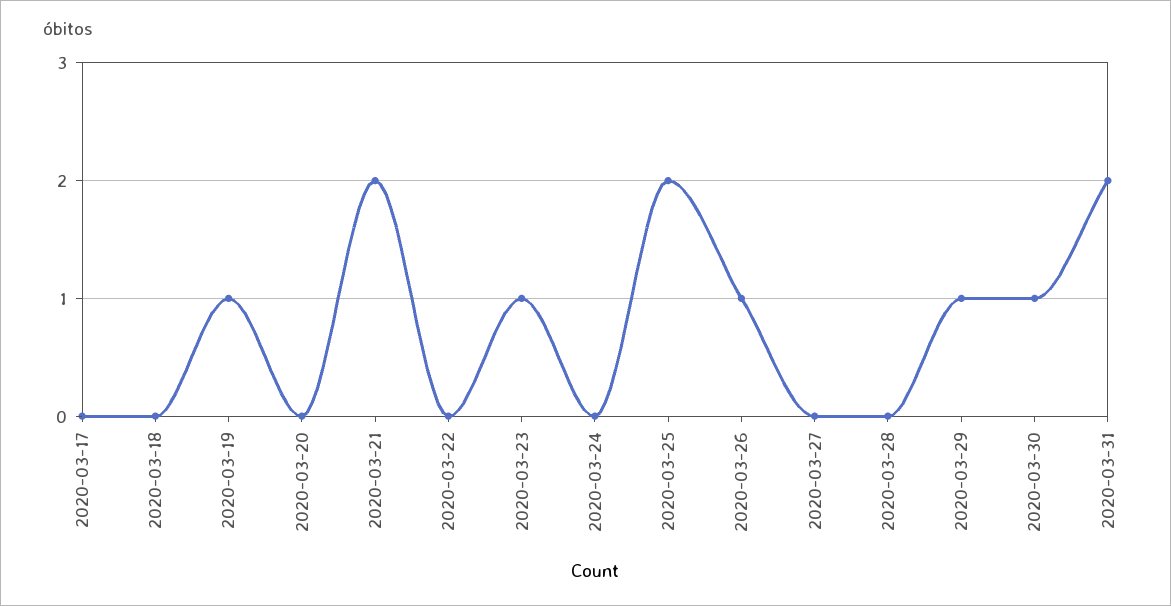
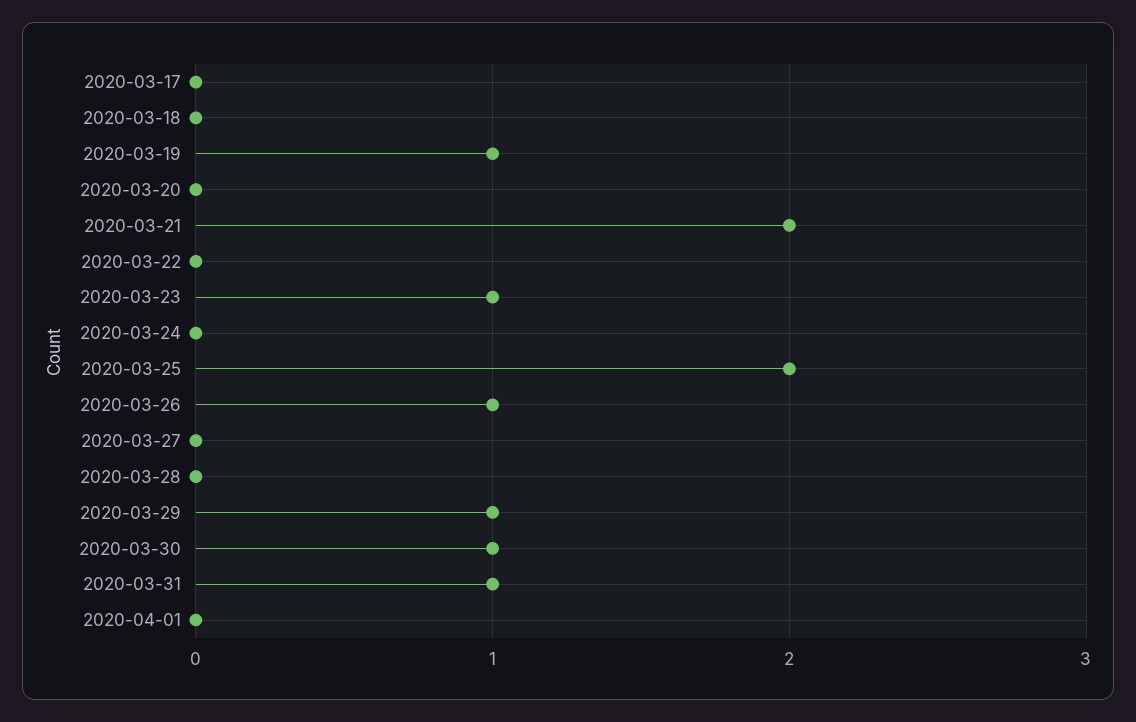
2020-03-31: 2 -> 1
2020-04-01: none -> 0

